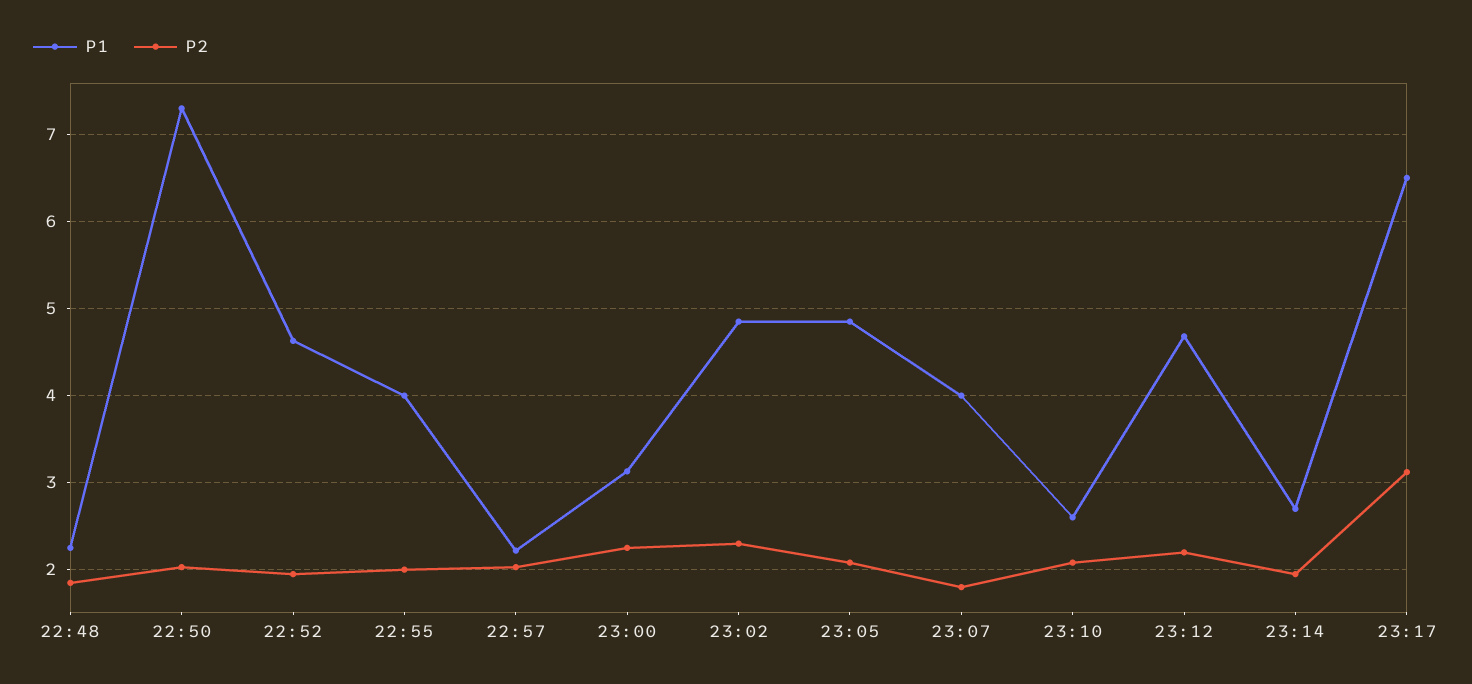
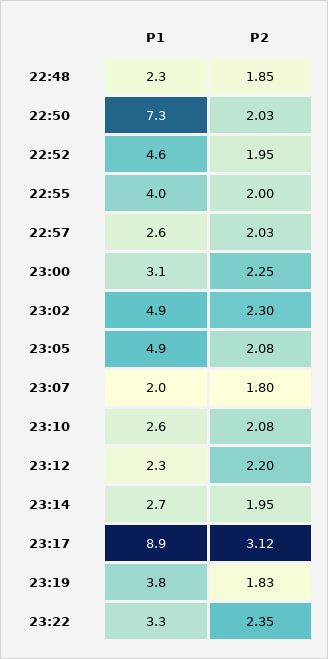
P1, 22:57: 2.2 -> 2.6
P1, 23:07: 4 -> 2
P1, 23:12: 4.7 -> 2.3
P1, 23:17: 6.5 -> 8.9
P1, 23:19: none -> 3.8
P2, 23:19: none -> 1.83
P1, 23:22: none -> 3.3
P2, 23:22: none -> 2.35

